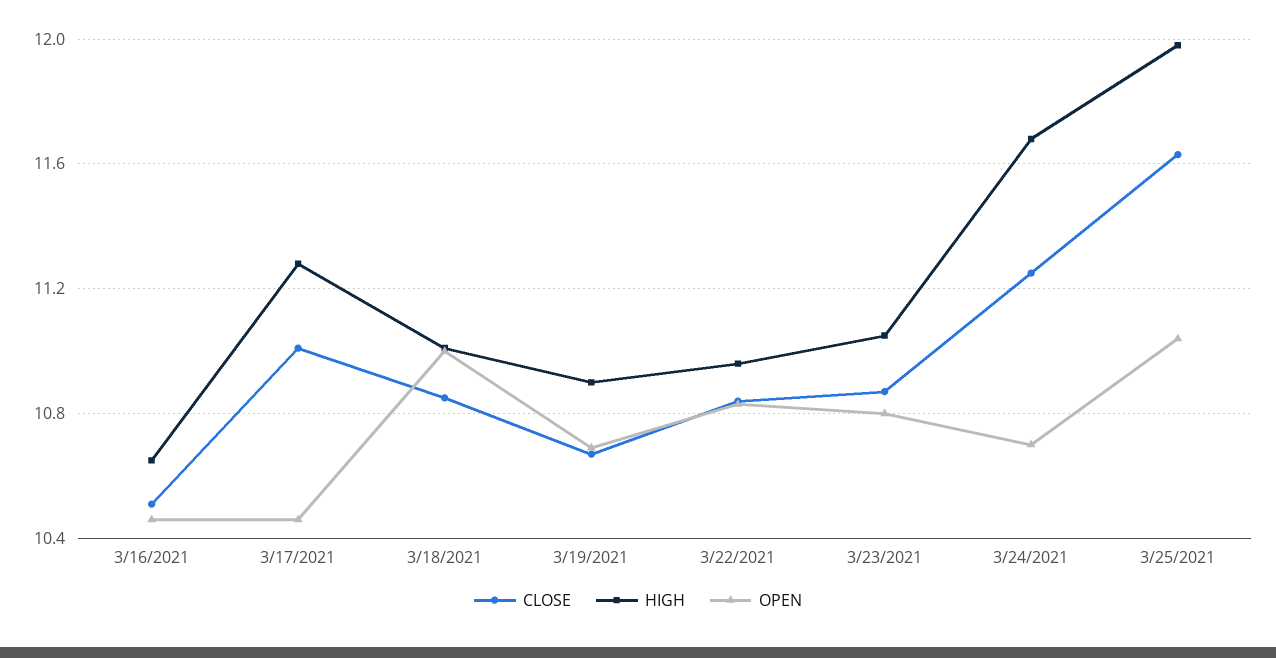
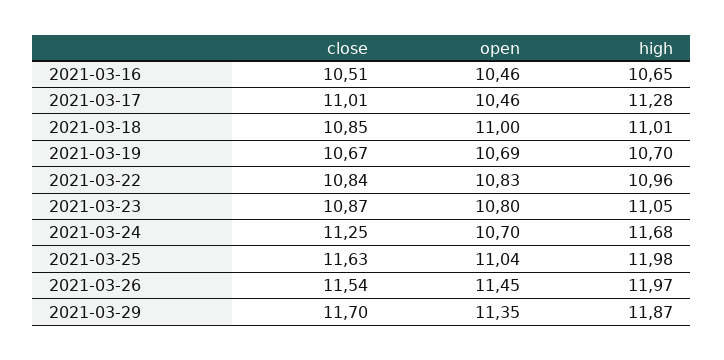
HIGH, 3/19/2021: 10.9 -> 10.7
CLOSE, 2021-03-26: none -> 11.54
OPEN, 2021-03-26: none -> 11.45
HIGH, 2021-03-26: none -> 11.97
CLOSE, 2021-03-29: none -> 11.7
OPEN, 2021-03-29: none -> 11.35
HIGH, 2021-03-29: none -> 11.87

